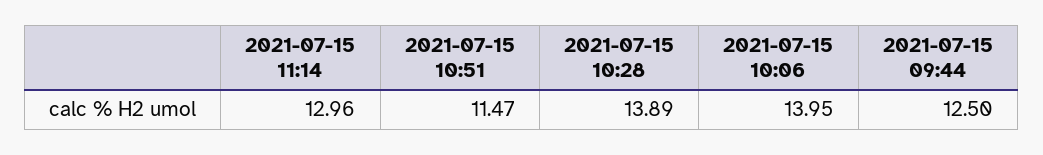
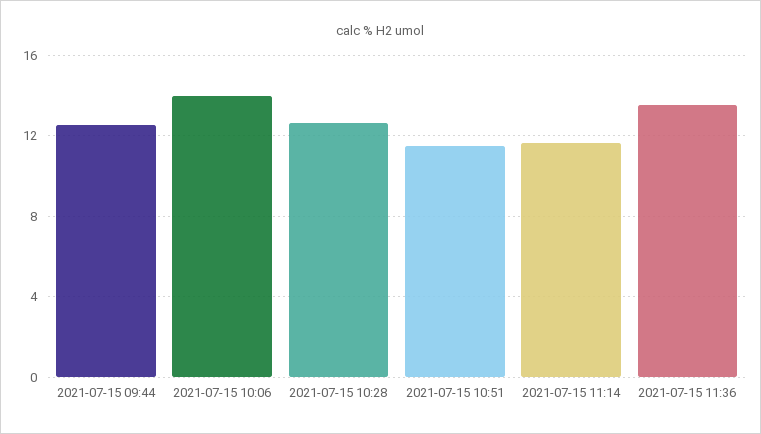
2021-07-15 11:14: 12.96 -> 11.5
2021-07-15 10:28: 13.89 -> 12.5
2021-07-15 11:36: none -> 13.5

